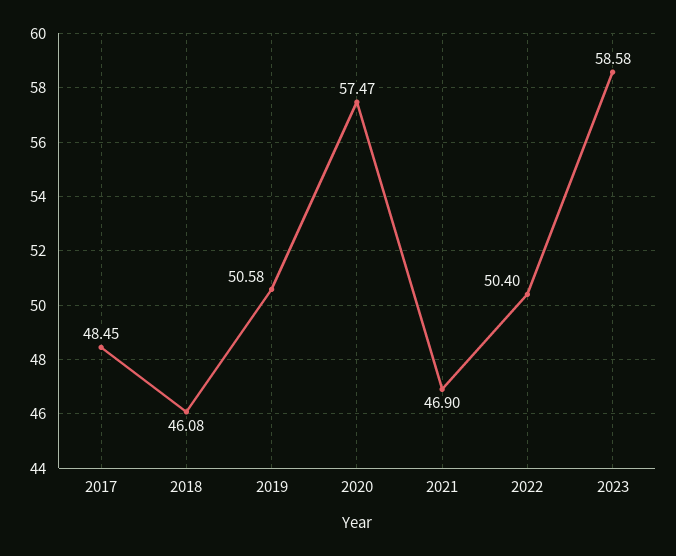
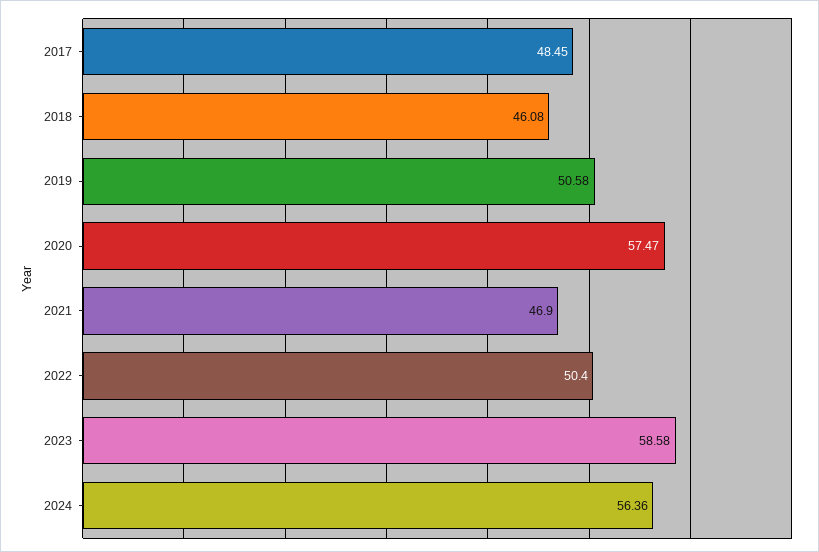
2024: none -> 56.36

